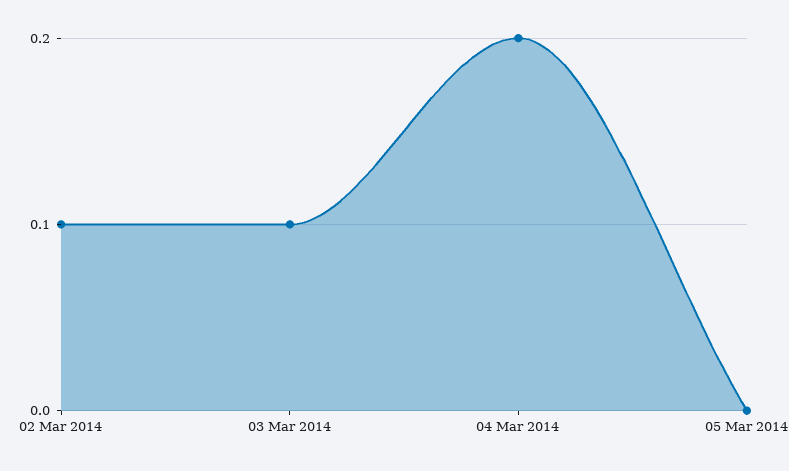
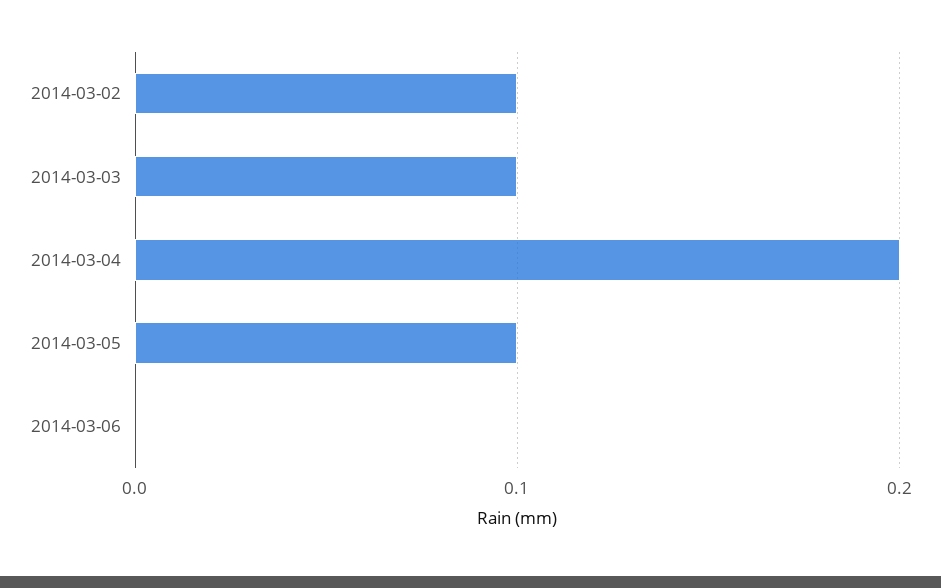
05 Mar 2014: 0 -> 0.1
2014-03-06: none -> 0

